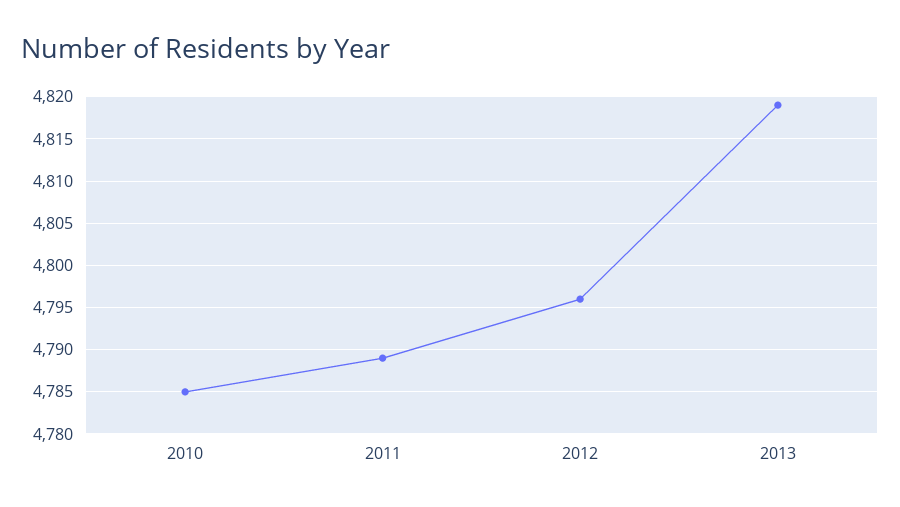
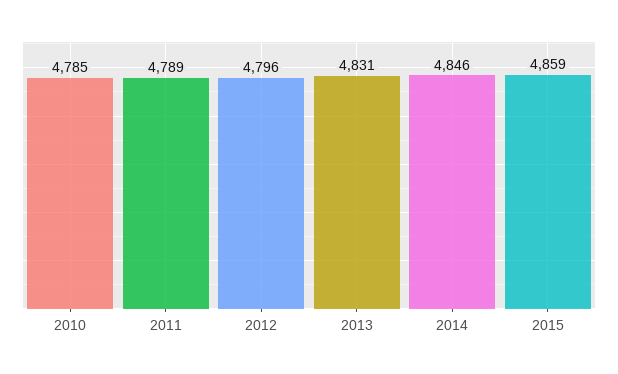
2013: 4819 -> 4831
2014: none -> 4846
2015: none -> 4859

